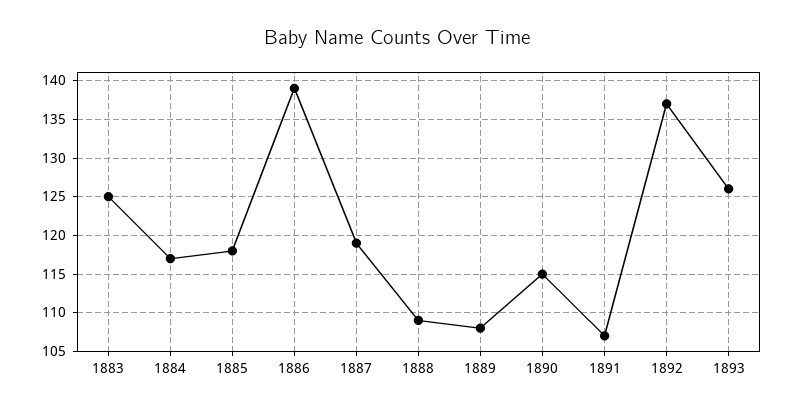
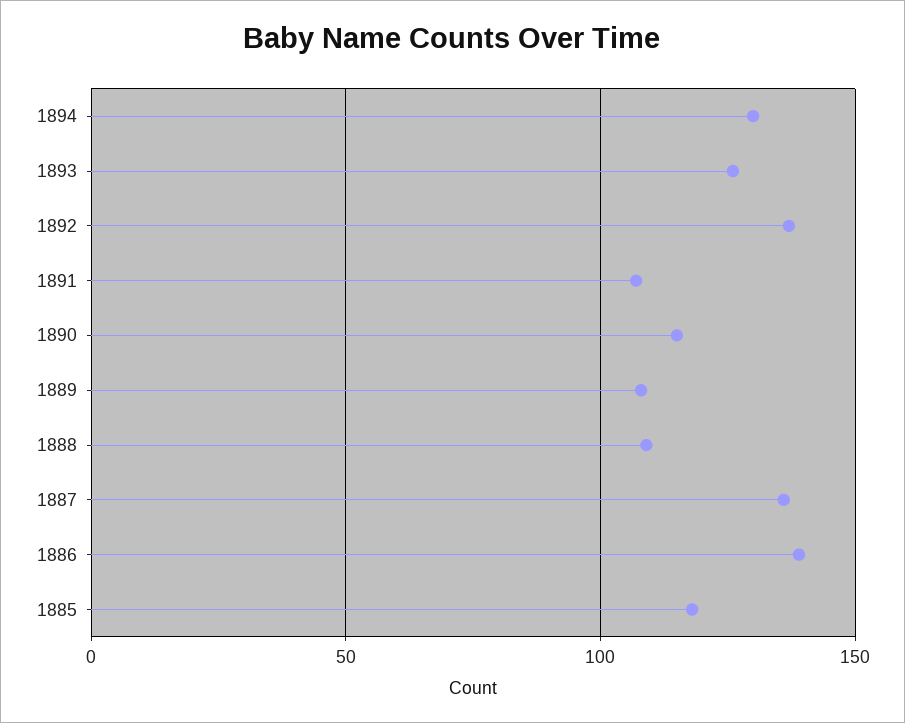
1883: 125 -> none
1884: 117 -> none
1887: 119 -> 135
1894: none -> 130

